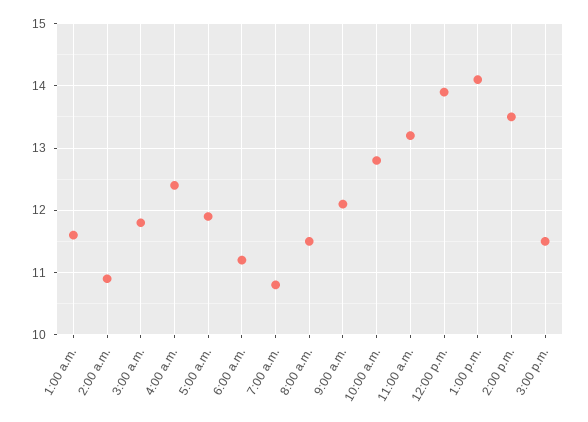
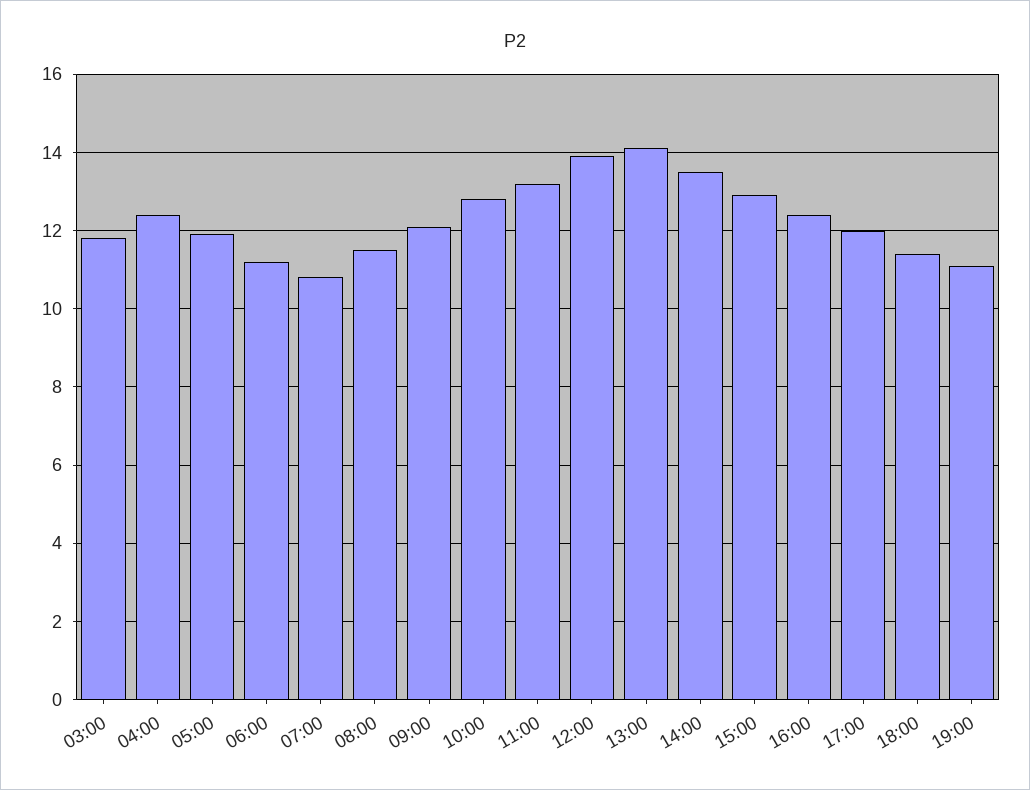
1:00 a.m.: 11.6 -> none
2:00 a.m.: 10.9 -> none
3:00 p.m.: 11.5 -> 13
16:00: none -> 12.5
17:00: none -> 12
18:00: none -> 11.5
19:00: none -> 11

